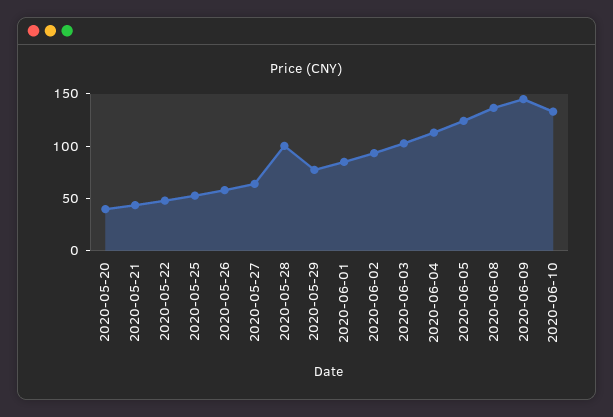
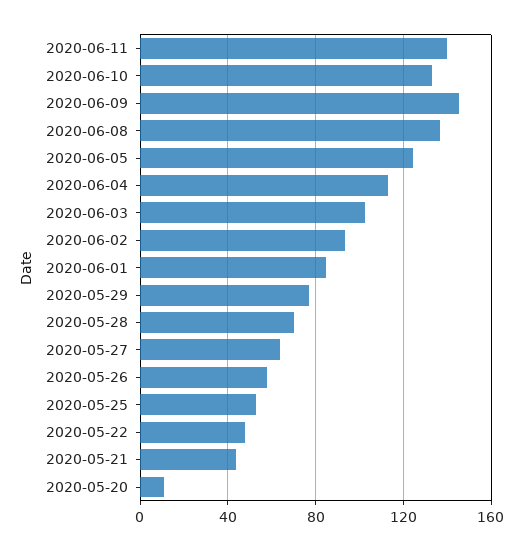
2020-05-20: 40 -> 10
2020-05-28: 100 -> 70
2020-06-11: none -> 140

